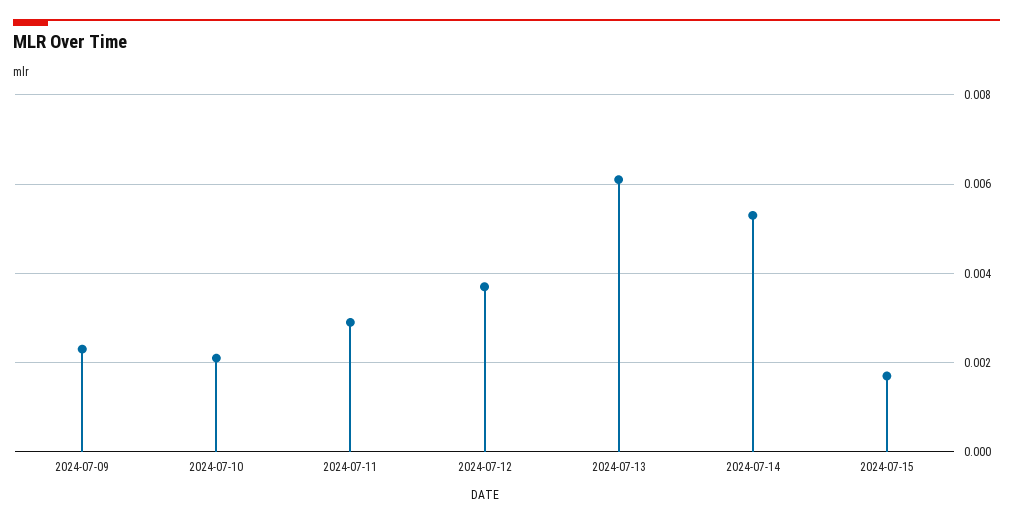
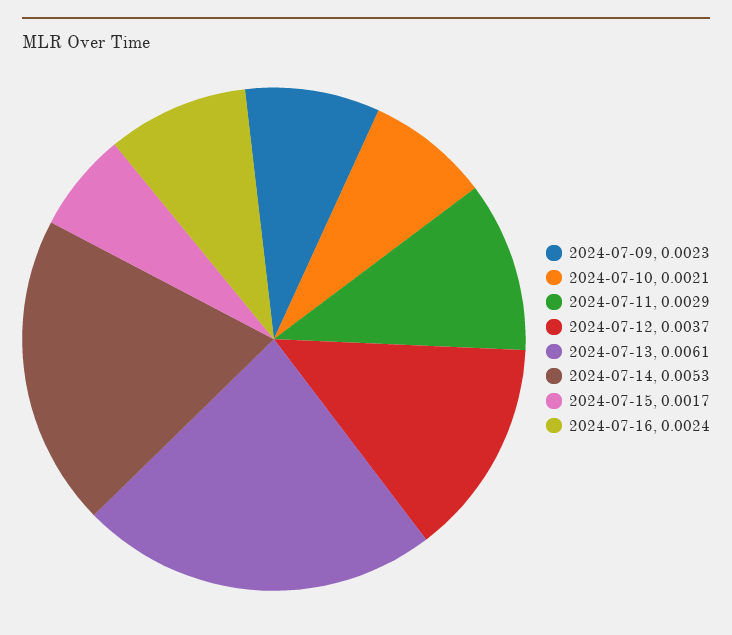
2024-07-16: none -> 0.0024

